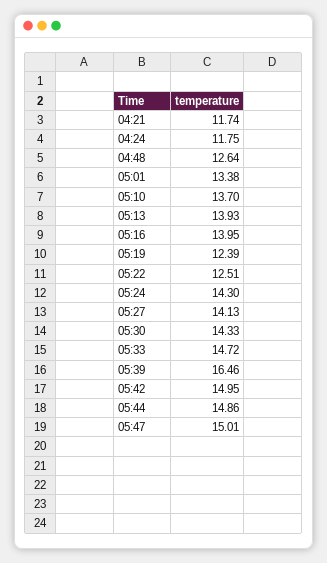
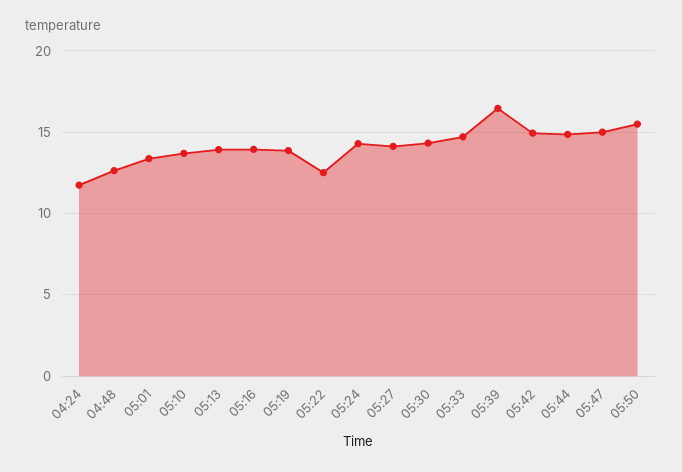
04:21: 11.74 -> none
05:19: 12.39 -> 14
05:50: none -> 15.5

